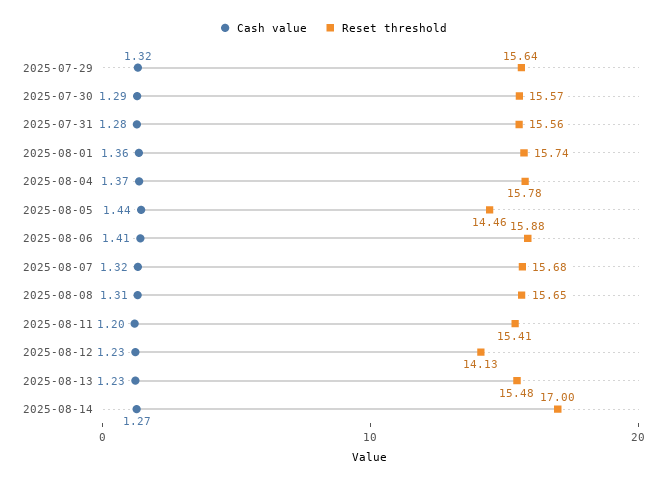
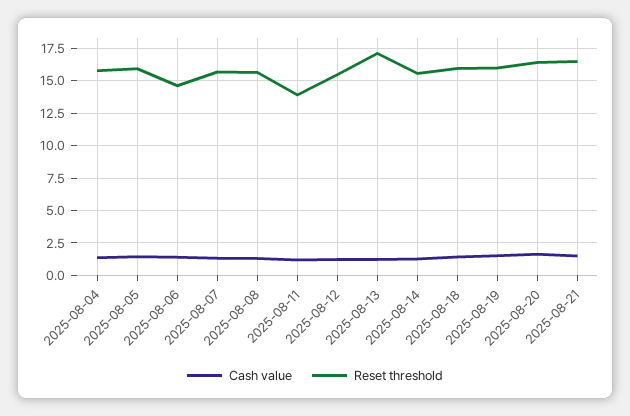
Cash value, 2025-07-29: 1.32 -> none
Reset threshold, 2025-07-29: 15.64 -> none
Cash value, 2025-07-30: 1.29 -> none
Reset threshold, 2025-07-30: 15.57 -> none
Cash value, 2025-07-31: 1.28 -> none
Reset threshold, 2025-07-31: 15.56 -> none
Cash value, 2025-08-01: 1.36 -> none
Reset threshold, 2025-08-01: 15.74 -> none
Reset threshold, 2025-08-05: 14.46 -> 16
Reset threshold, 2025-08-06: 15.88 -> 14.5
Reset threshold, 2025-08-11: 15.41 -> 14
Reset threshold, 2025-08-12: 14.13 -> 15.5
Reset threshold, 2025-08-13: 15.48 -> 17
Reset threshold, 2025-08-14: 17 -> 15.5
Cash value, 2025-08-18: none -> 1.5
Reset threshold, 2025-08-18: none -> 16
Cash value, 2025-08-19: none -> 1.5
Reset threshold, 2025-08-19: none -> 16
Cash value, 2025-08-20: none -> 1.5
Reset threshold, 2025-08-20: none -> 16.5
Cash value, 2025-08-21: none -> 1.5
Reset threshold, 2025-08-21: none -> 16.5

